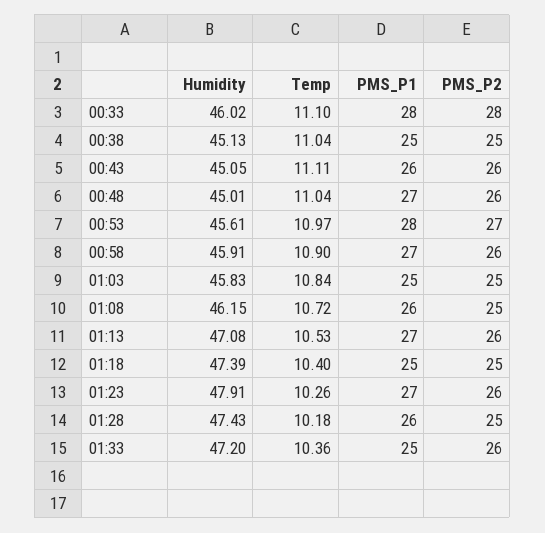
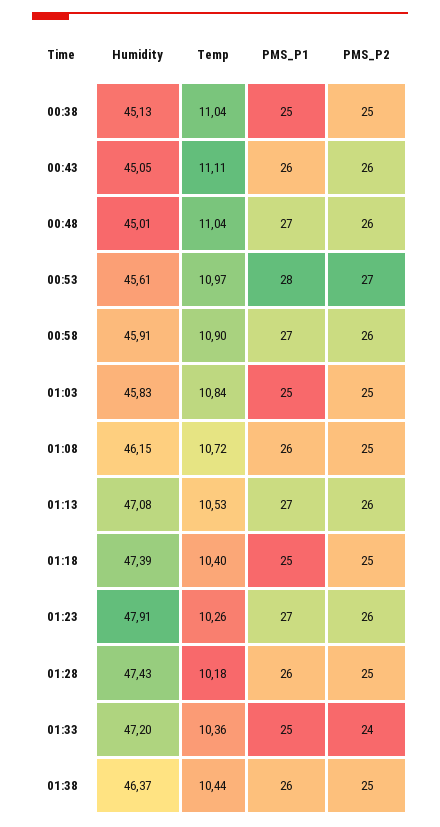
Humidity, 00:33: 46.02 -> none
Temp, 00:33: 11.1 -> none
PMS_P1, 00:33: 28 -> none
PMS_P2, 00:33: 28 -> none
PMS_P2, 01:33: 26 -> 24
Humidity, 01:38: none -> 46.37
Temp, 01:38: none -> 10.44
PMS_P1, 01:38: none -> 26
PMS_P2, 01:38: none -> 25

